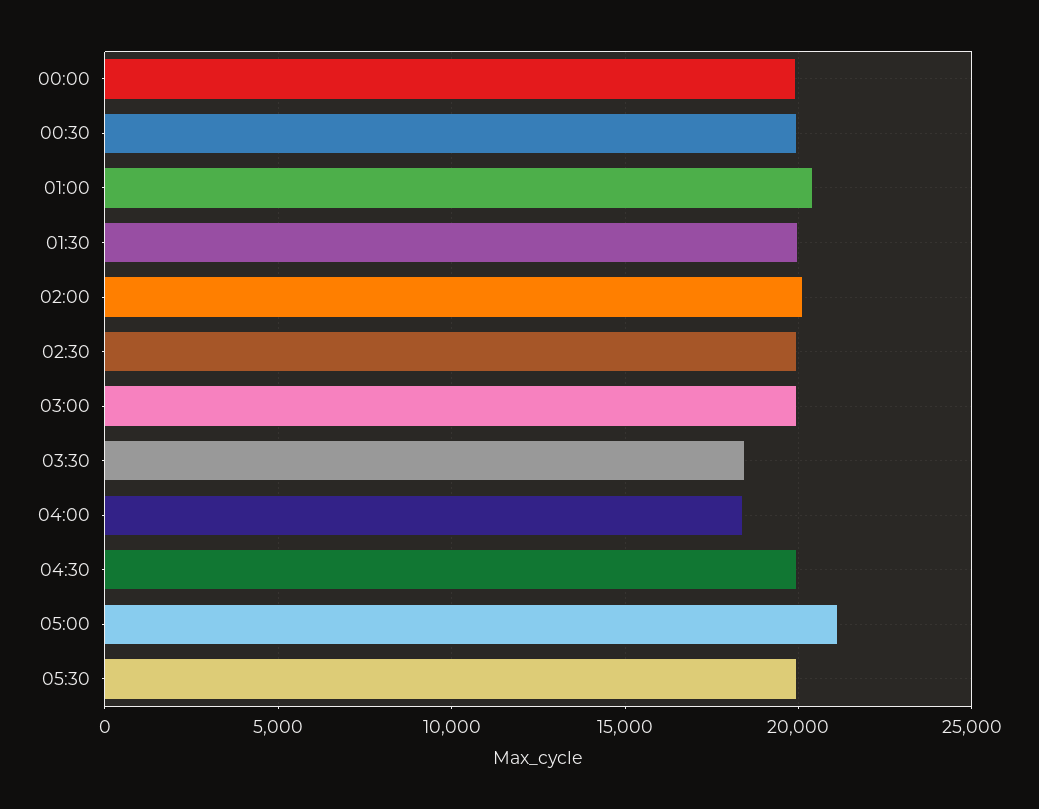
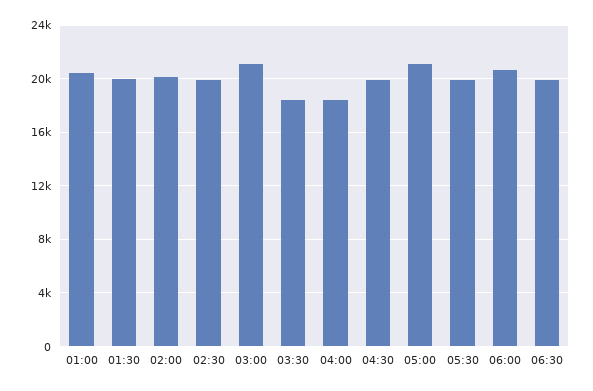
00:00: 20000 -> none
00:30: 20000 -> none
03:00: 20000 -> 21000
06:00: none -> 20500
06:30: none -> 20000

